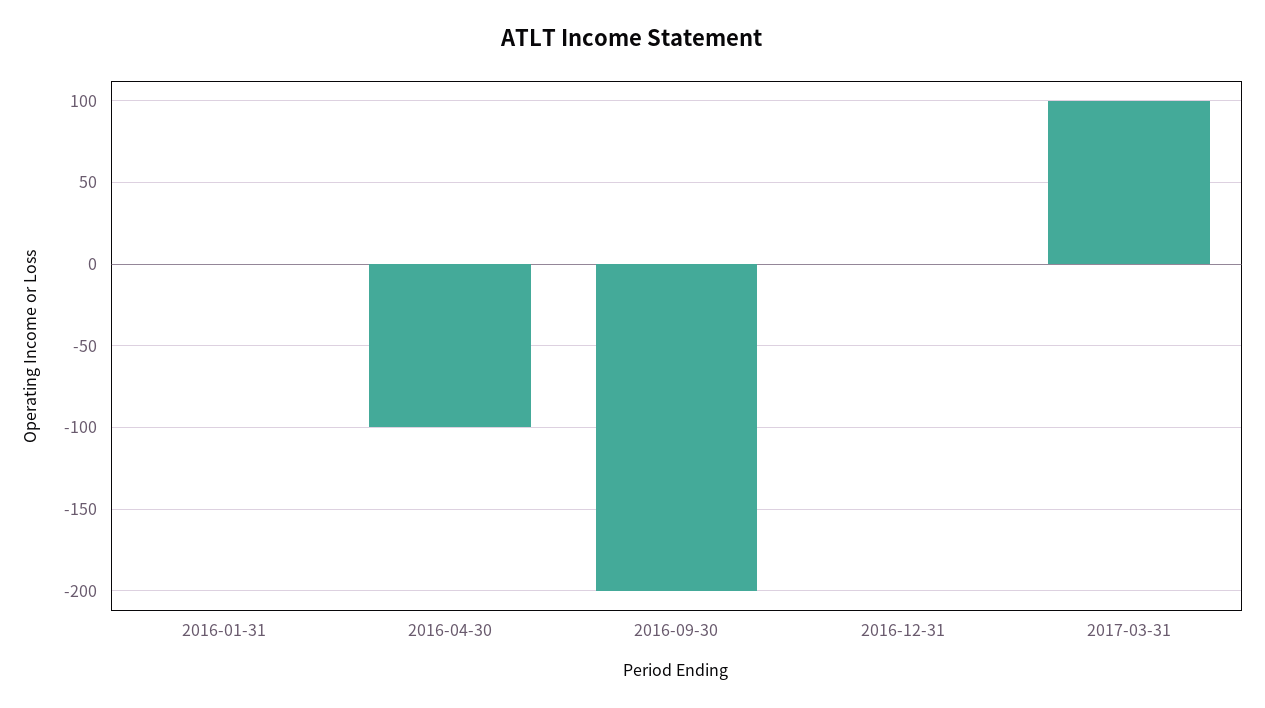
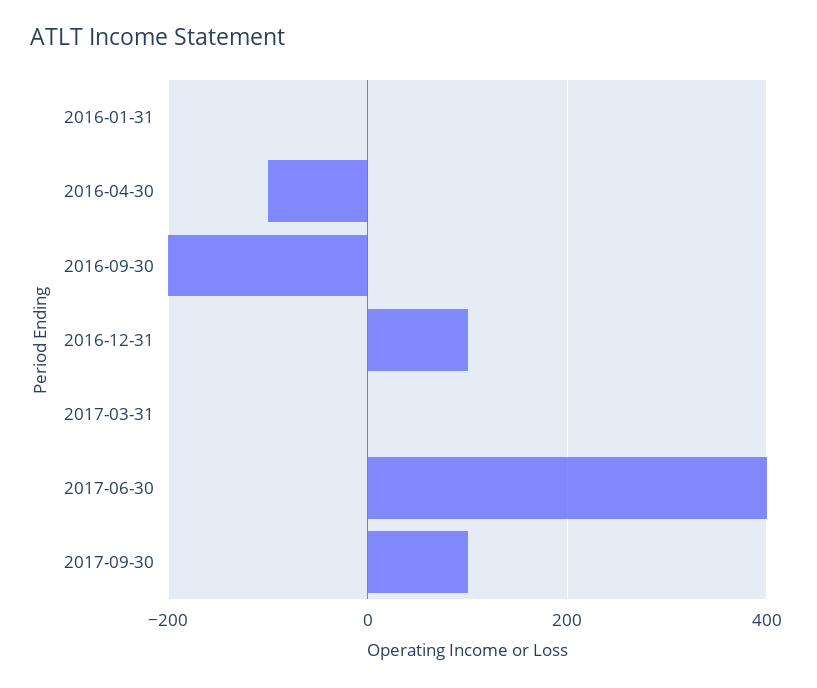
2016-12-31: 0 -> 100
2017-03-31: 100 -> 0
2017-06-30: none -> 400
2017-09-30: none -> 100

